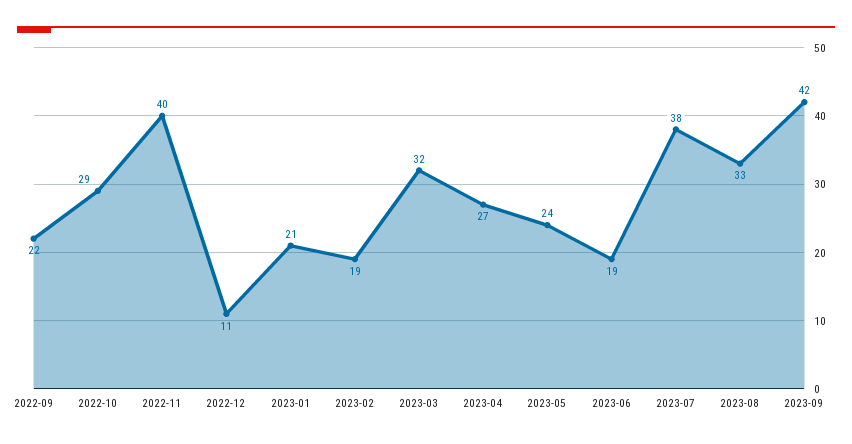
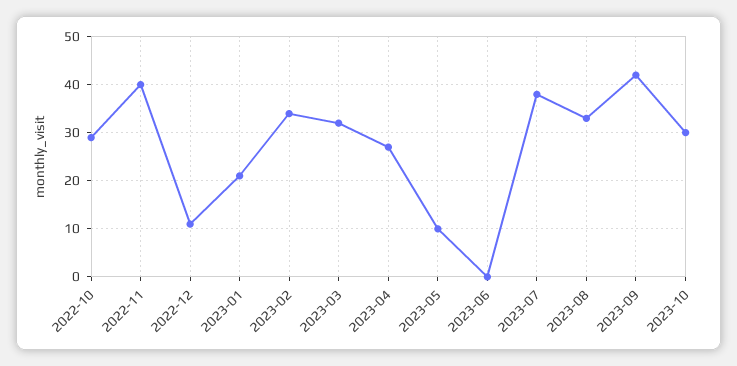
2022-09: 22 -> none
2023-02: 19 -> 35
2023-05: 24 -> 10
2023-06: 19 -> 0
2023-10: none -> 30

